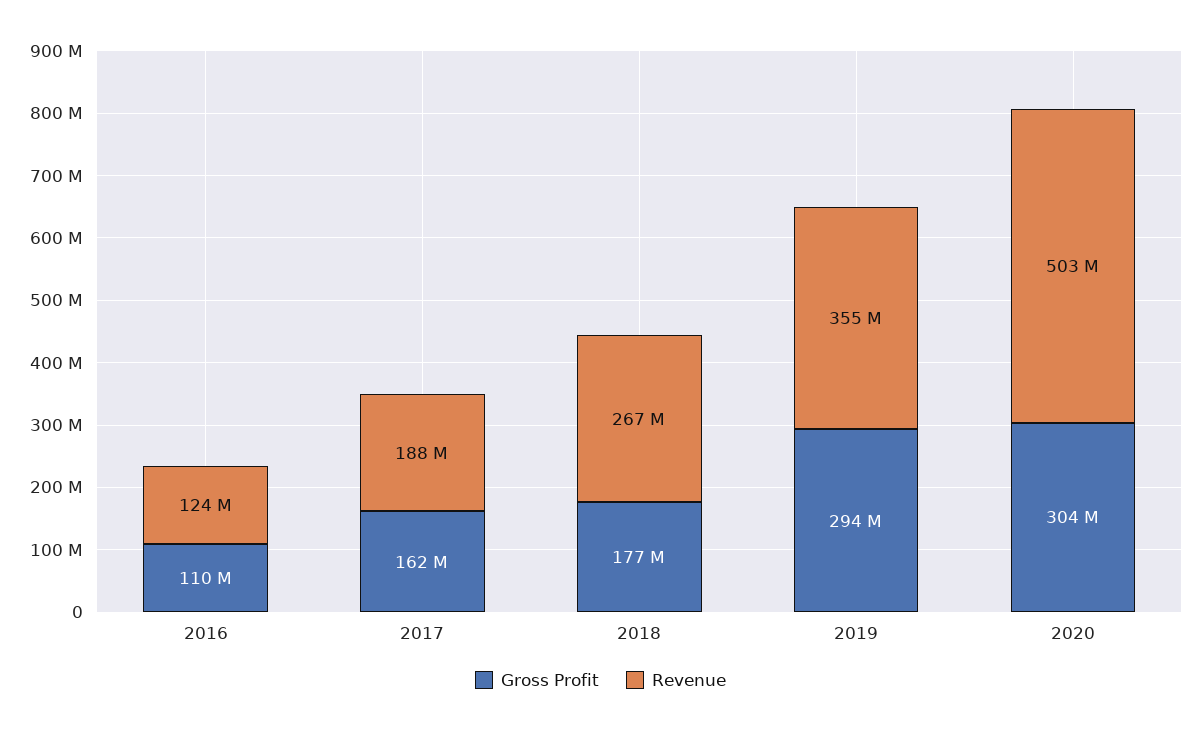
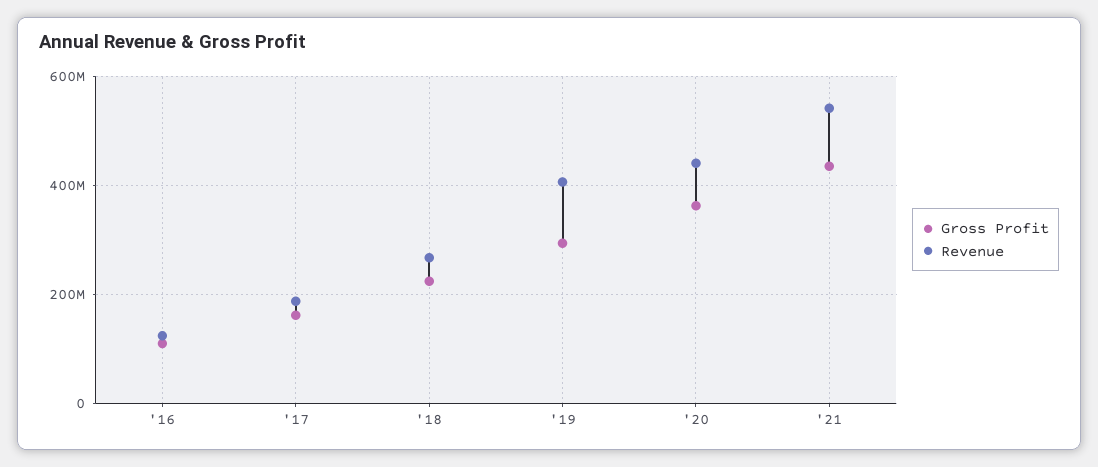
Gross Profit, 2018: 177000000 -> 220000000
Revenue, 2019: 355000000 -> 400000000
Gross Profit, 2020: 304000000 -> 360000000
Revenue, 2020: 503000000 -> 440000000
Gross Profit, '21: none -> 440000000
Revenue, '21: none -> 540000000

